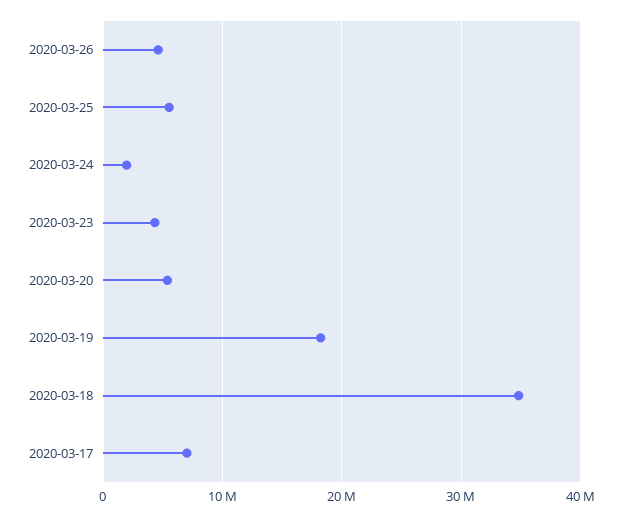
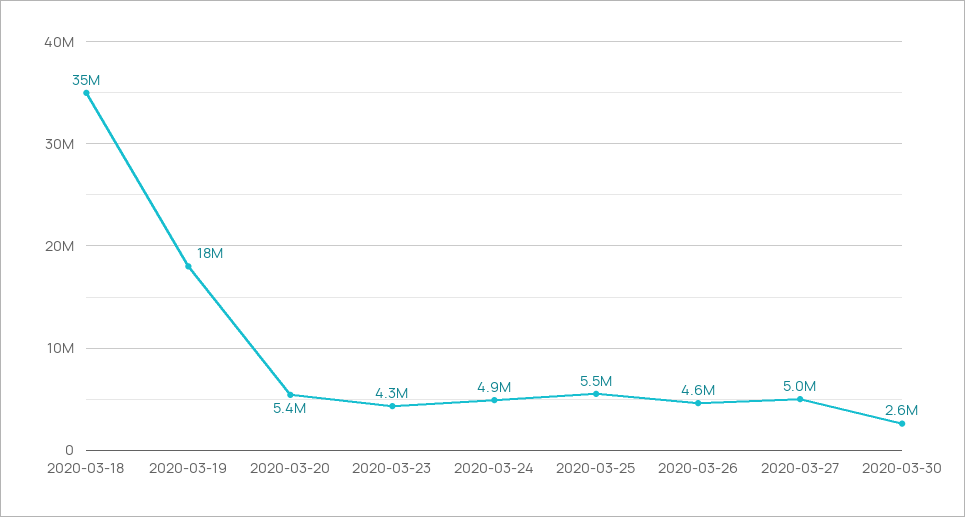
2020-03-24: 2000000 -> 4900000
2020-03-17: 7000000 -> none
2020-03-27: none -> 5000000
2020-03-30: none -> 2600000

